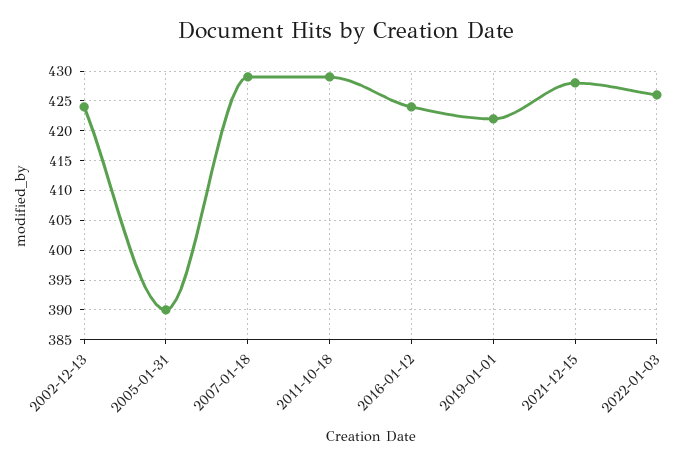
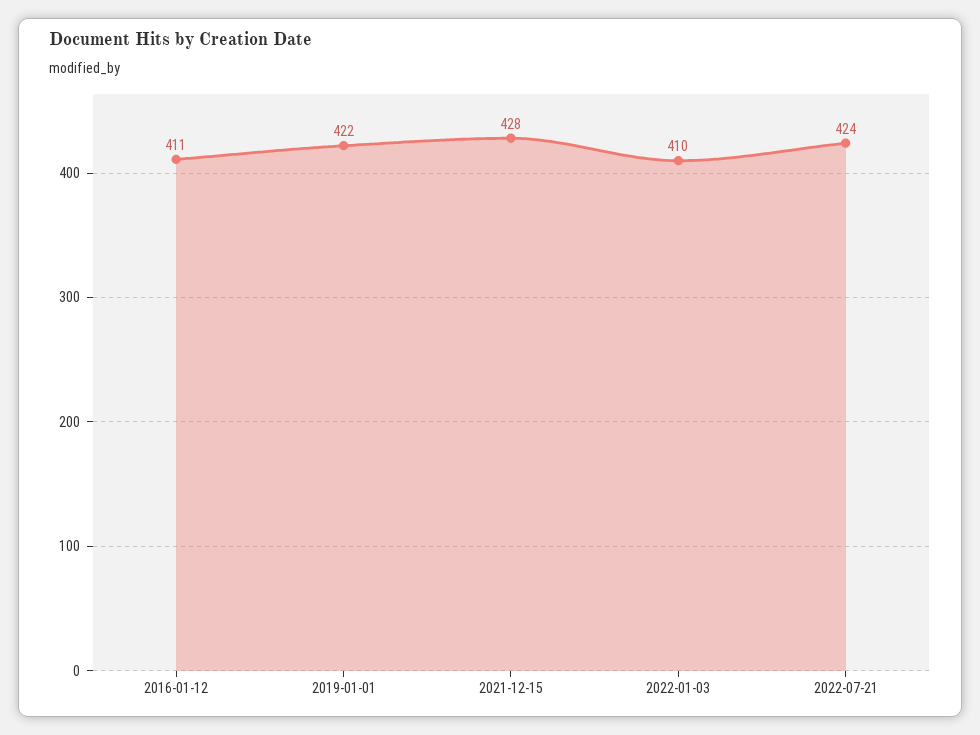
2002-12-13: 425 -> none
2005-01-31: 390 -> none
2007-01-18: 430 -> none
2011-10-18: 430 -> none
2016-01-12: 425 -> 411
2022-01-03: 425 -> 410
2022-07-21: none -> 424

